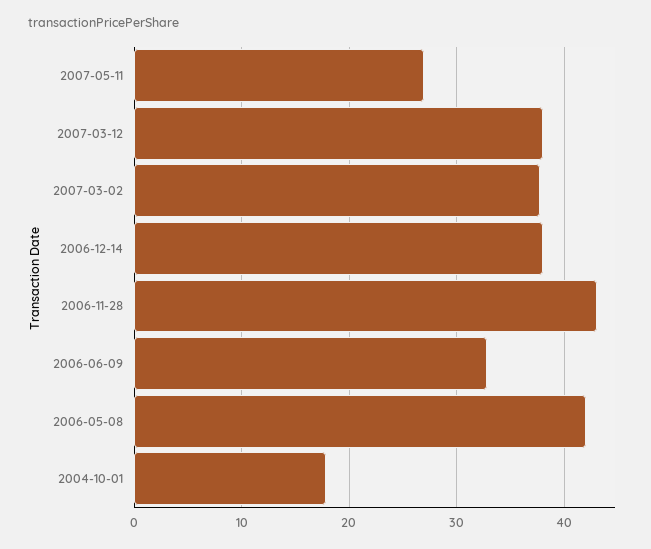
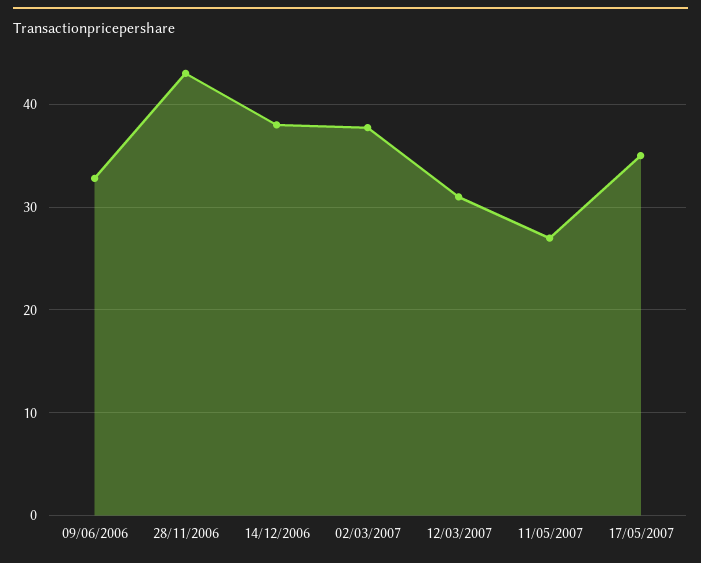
2007-03-12: 38 -> 31
2006-05-08: 42 -> none
2004-10-01: 18 -> none
17/05/2007: none -> 35

